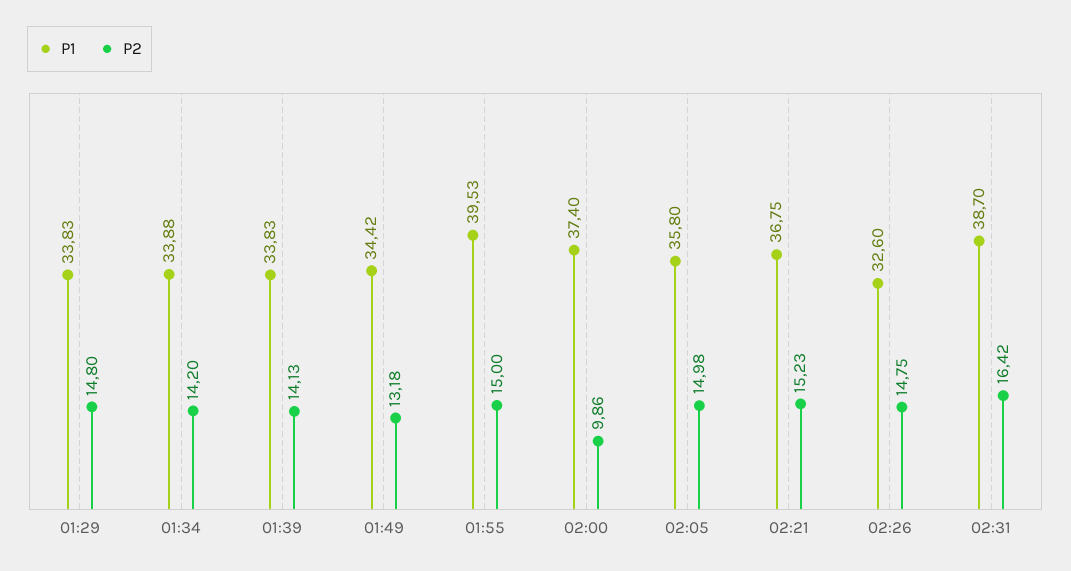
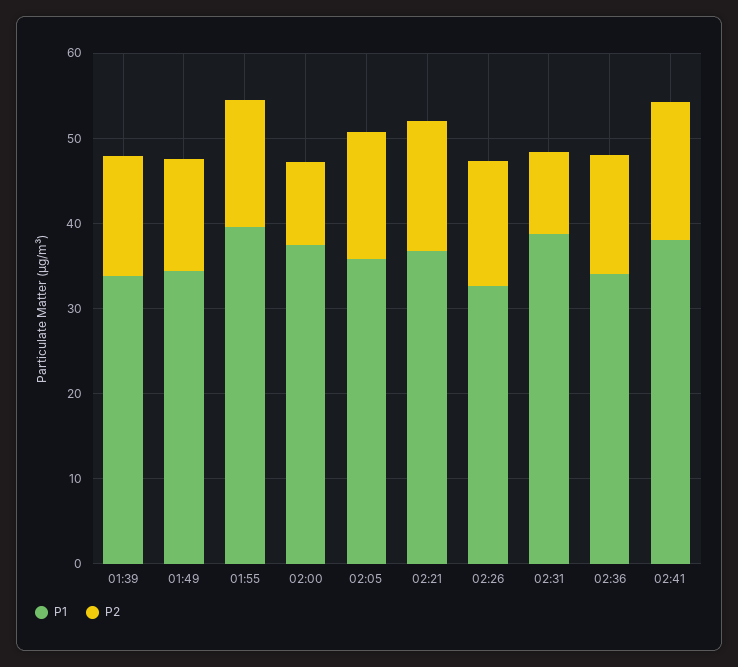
P1, 01:29: 33.83 -> none
P2, 01:29: 14.8 -> none
P1, 01:34: 33.88 -> none
P2, 01:34: 14.2 -> none
P2, 02:31: 16.42 -> 10
P1, 02:36: none -> 34
P2, 02:36: none -> 14
P1, 02:41: none -> 38
P2, 02:41: none -> 16

